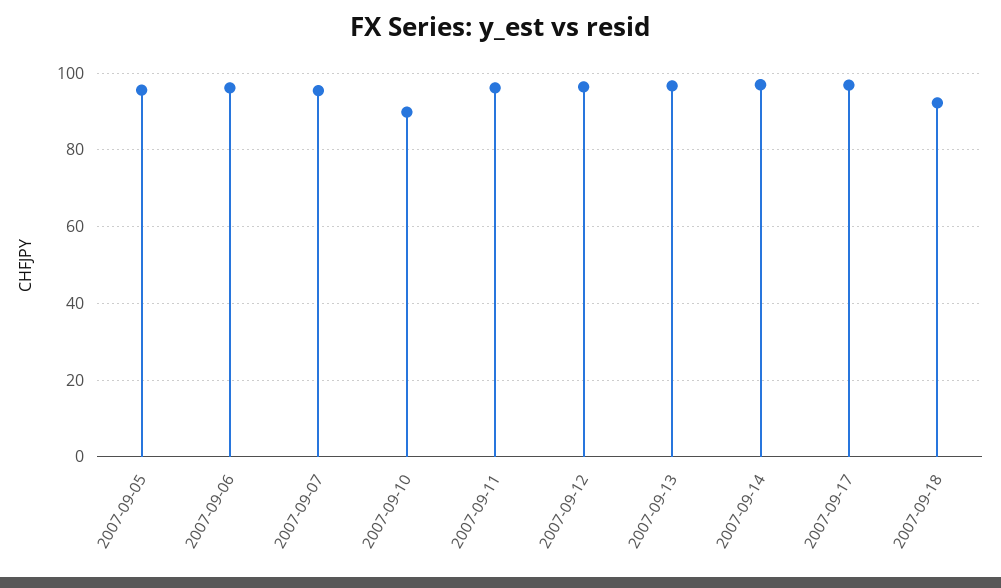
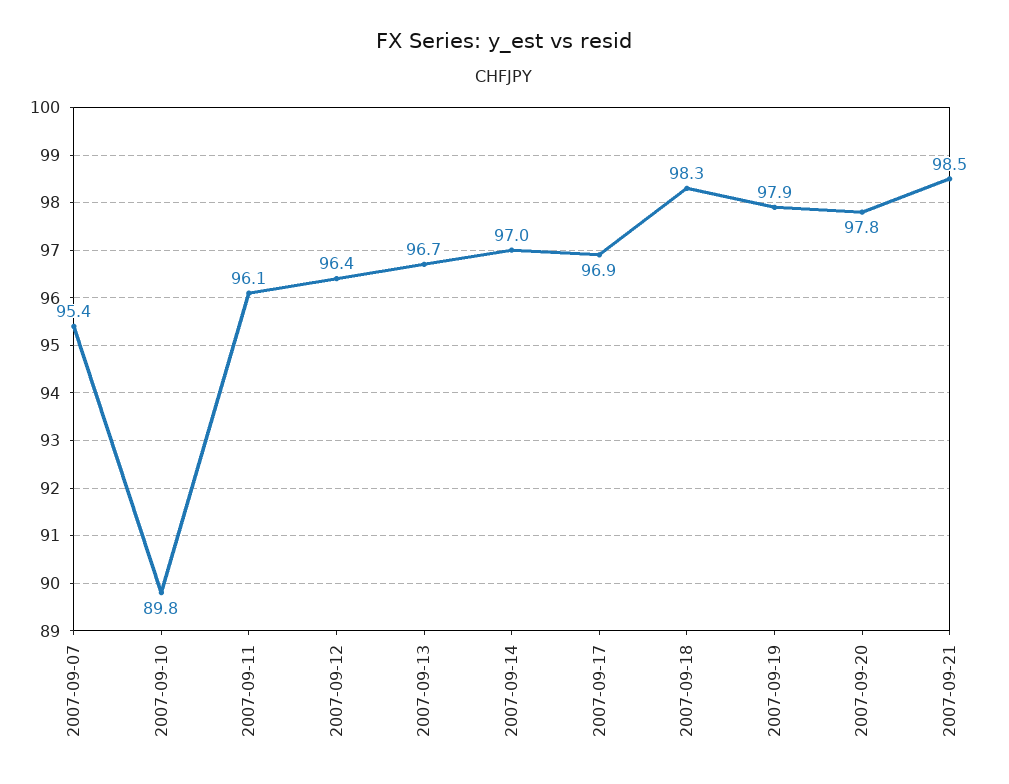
2007-09-05: 96 -> none
2007-09-06: 96 -> none
2007-09-18: 92 -> 98.3
2007-09-19: none -> 97.9
2007-09-20: none -> 97.8
2007-09-21: none -> 98.5

